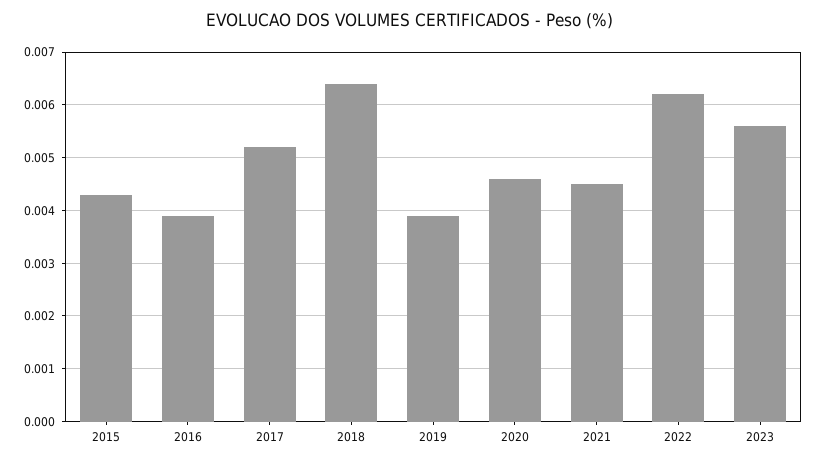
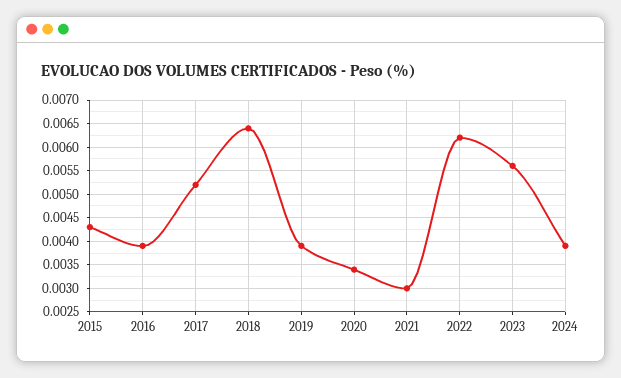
2020: 0.0045 -> 0.0035
2021: 0.0045 -> 0.003
2024: none -> 0.004

